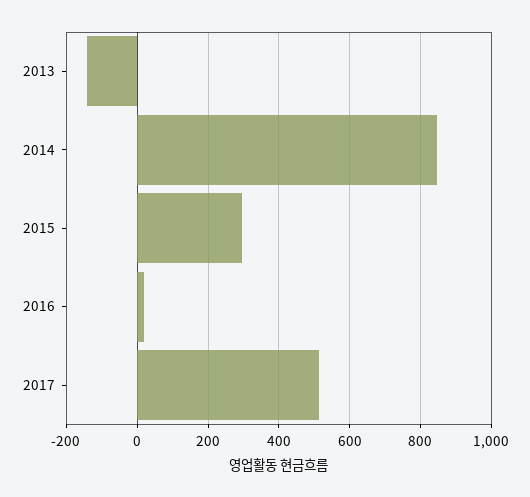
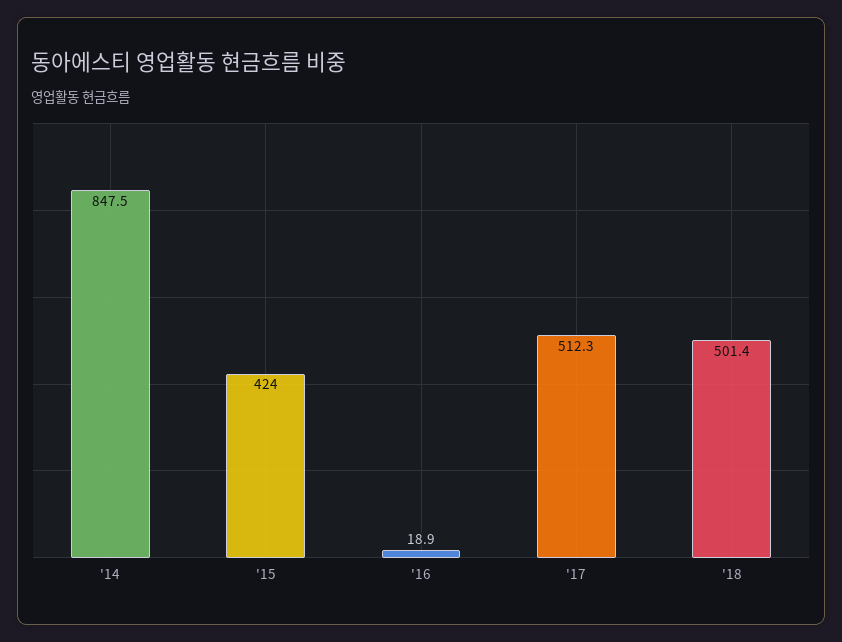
2013: -140 -> none
2015: 300 -> 424
'18: none -> 501.4

